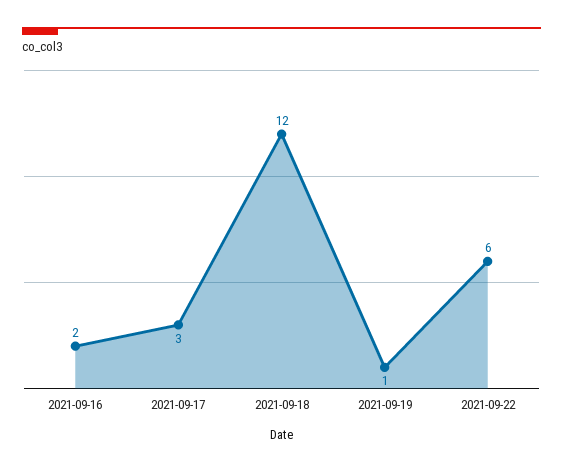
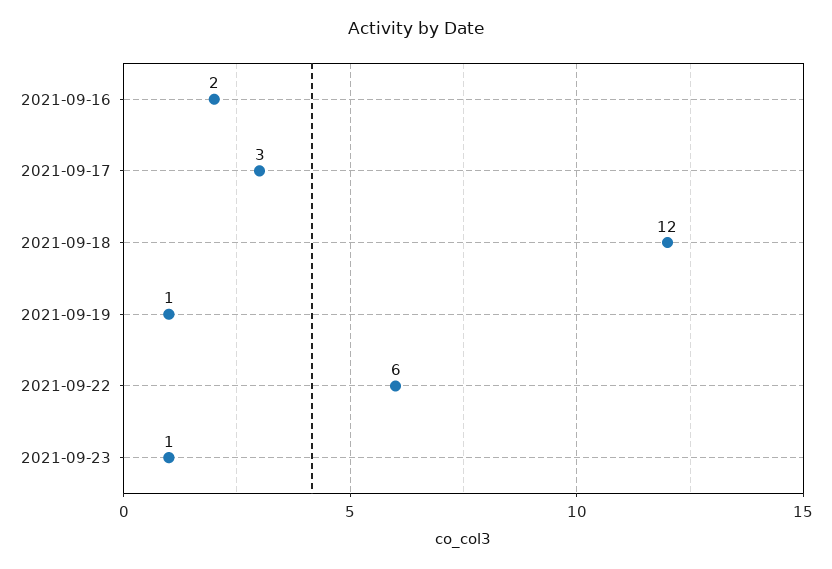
2021-09-23: none -> 1

